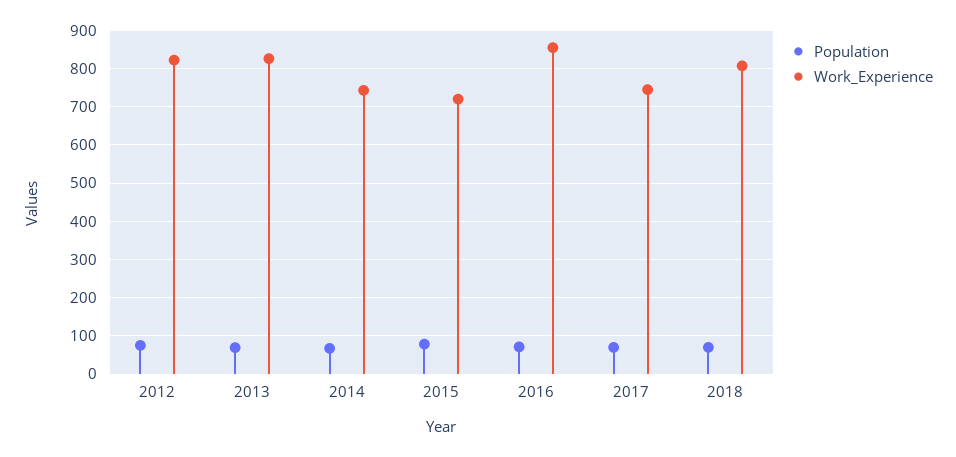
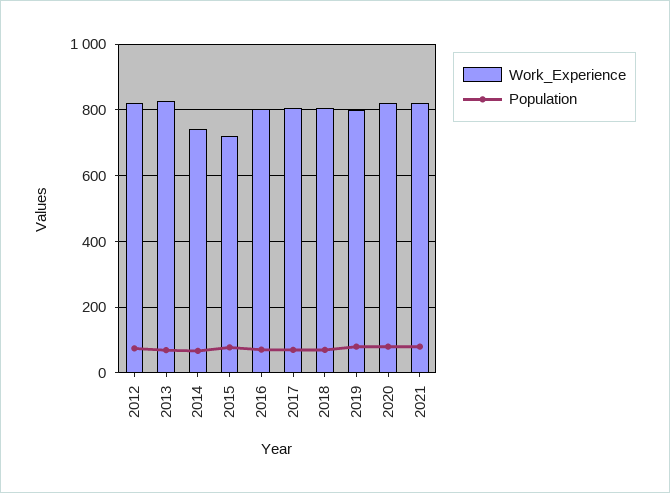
Work_Experience, 2016: 860 -> 800
Work_Experience, 2017: 740 -> 800
Work_Experience, 2019: none -> 800
Population, 2019: none -> 80
Work_Experience, 2020: none -> 820
Population, 2020: none -> 80
Work_Experience, 2021: none -> 820
Population, 2021: none -> 80

